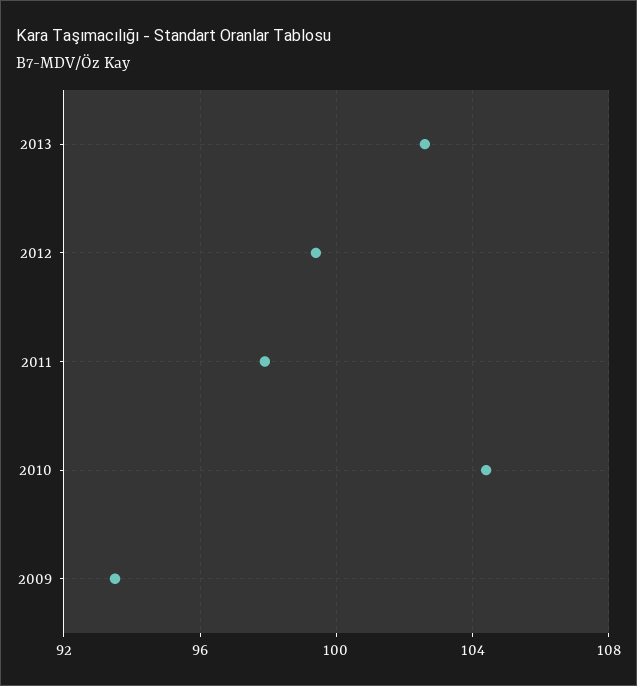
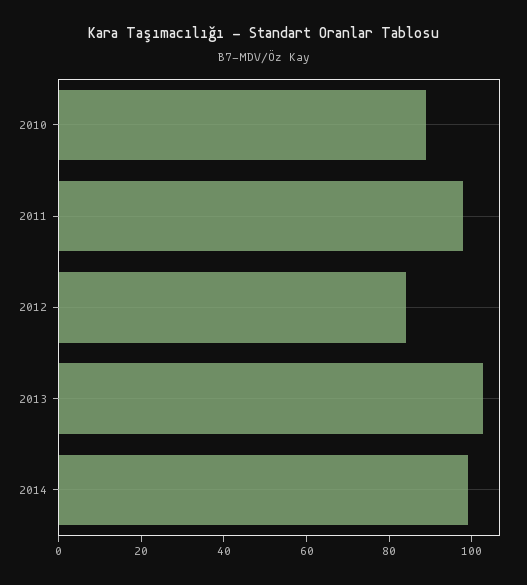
2012: 99.5 -> 85
2010: 104.5 -> 90
2009: 93.5 -> none
2014: none -> 100

